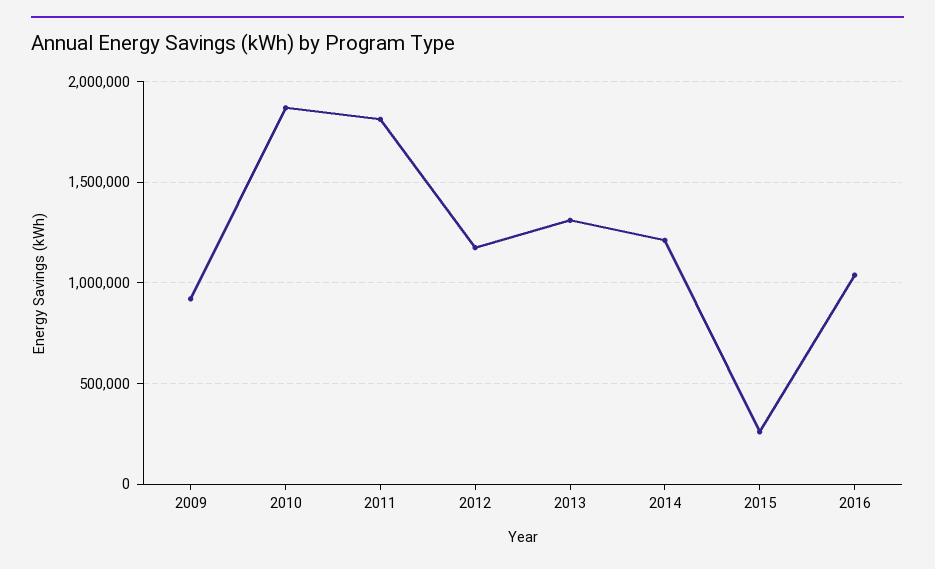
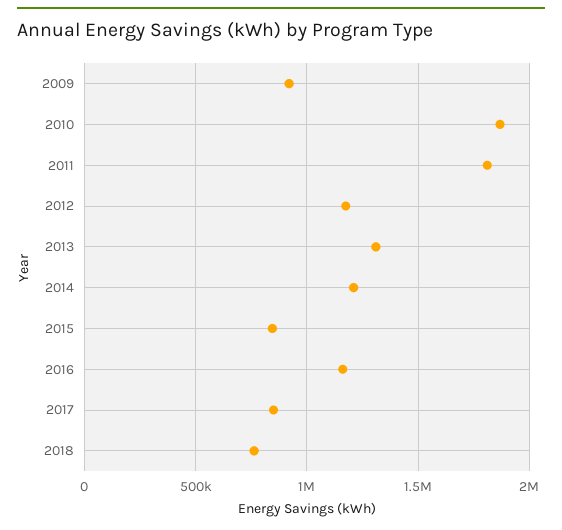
2015: 250000 -> 850000
2016: 1050000 -> 1150000
2017: none -> 850000
2018: none -> 750000

